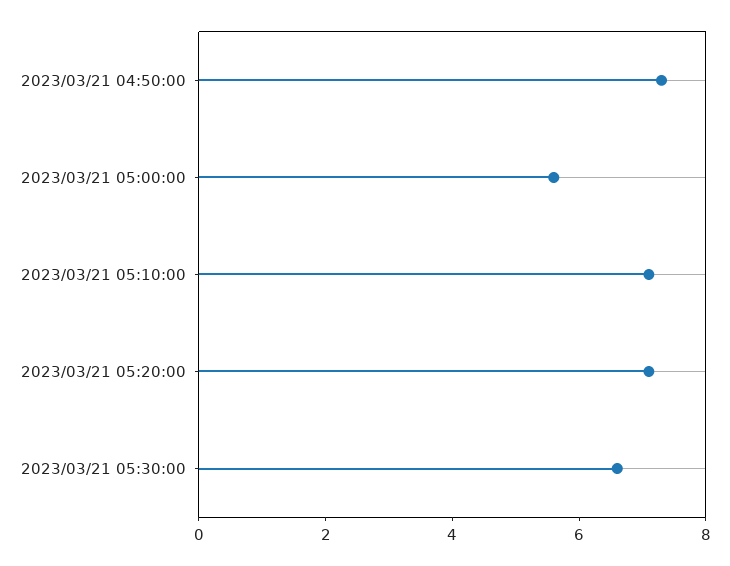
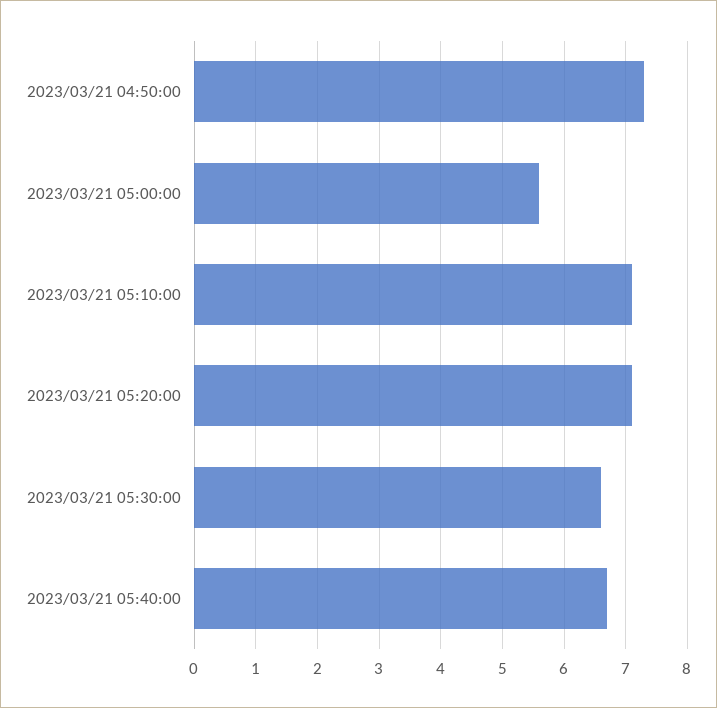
2023/03/21 05:40:00: none -> 6.7

